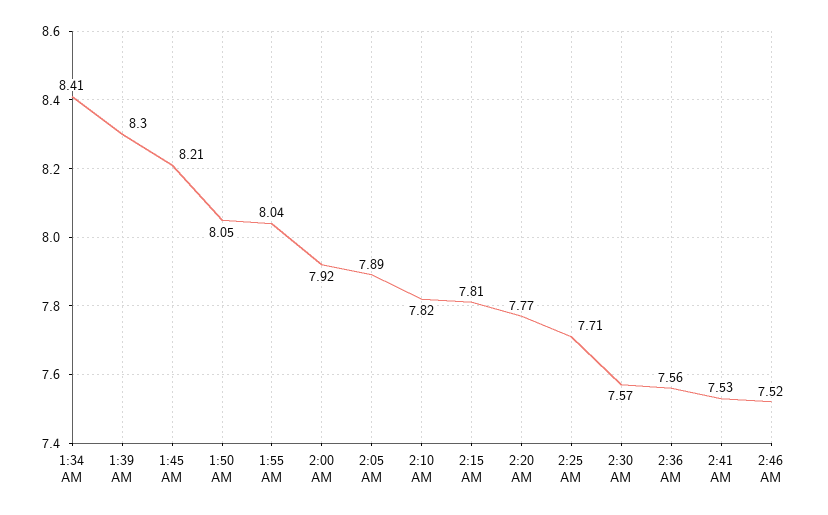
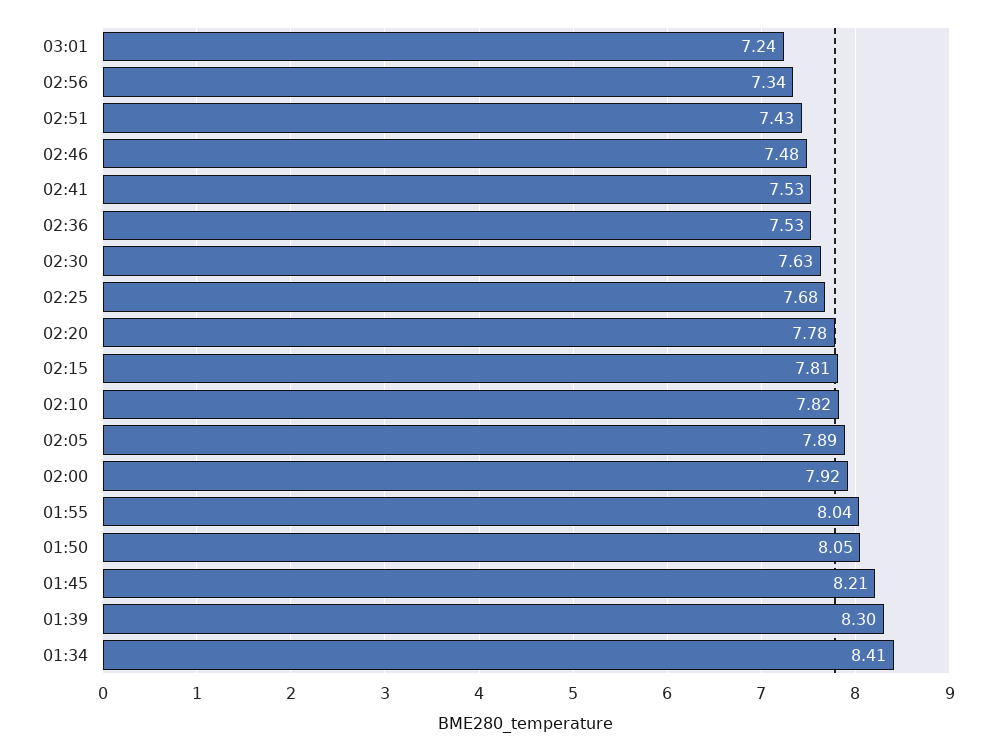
2:20 AM: 7.77 -> 7.78
2:25 AM: 7.71 -> 7.68
2:30 AM: 7.57 -> 7.63
2:36 AM: 7.56 -> 7.53
2:46 AM: 7.52 -> 7.48
03:01: none -> 7.24
02:56: none -> 7.34
02:51: none -> 7.43

